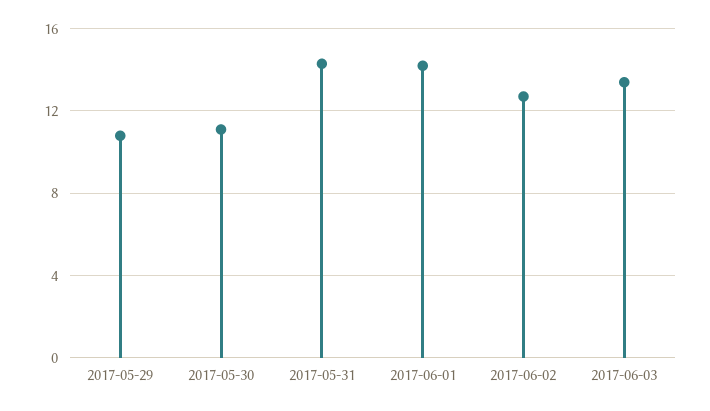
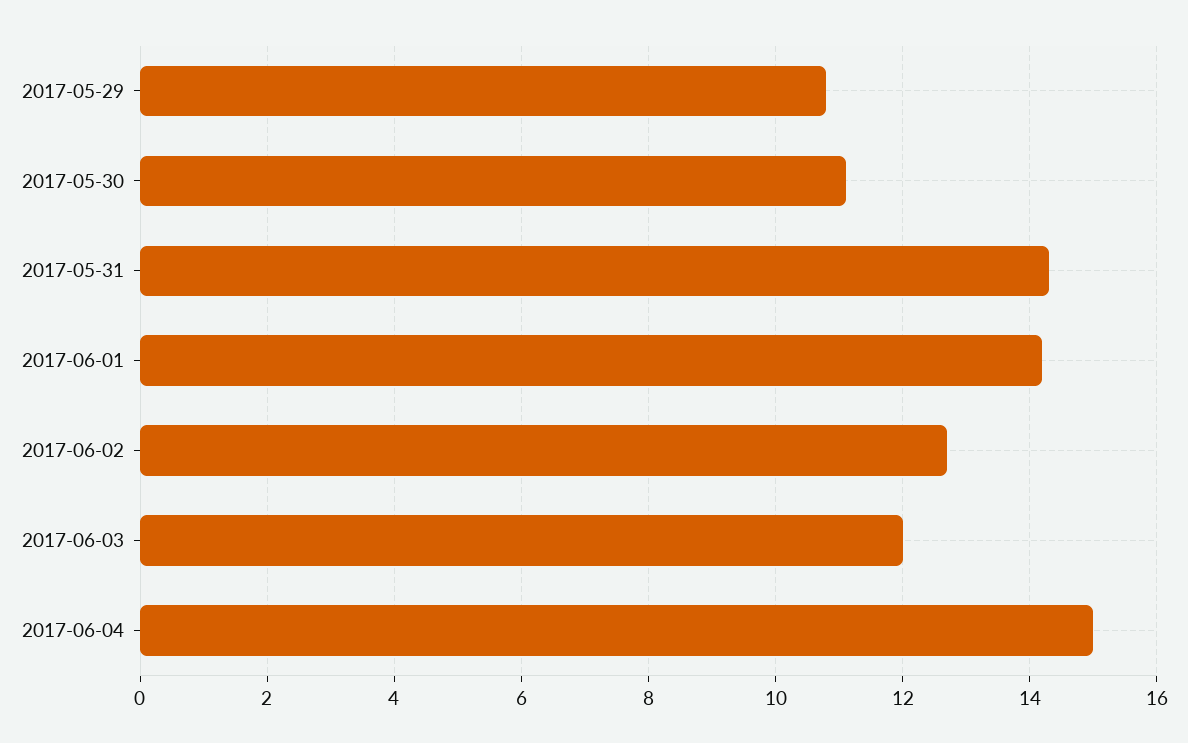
2017-06-03: 13.5 -> 12
2017-06-04: none -> 15

